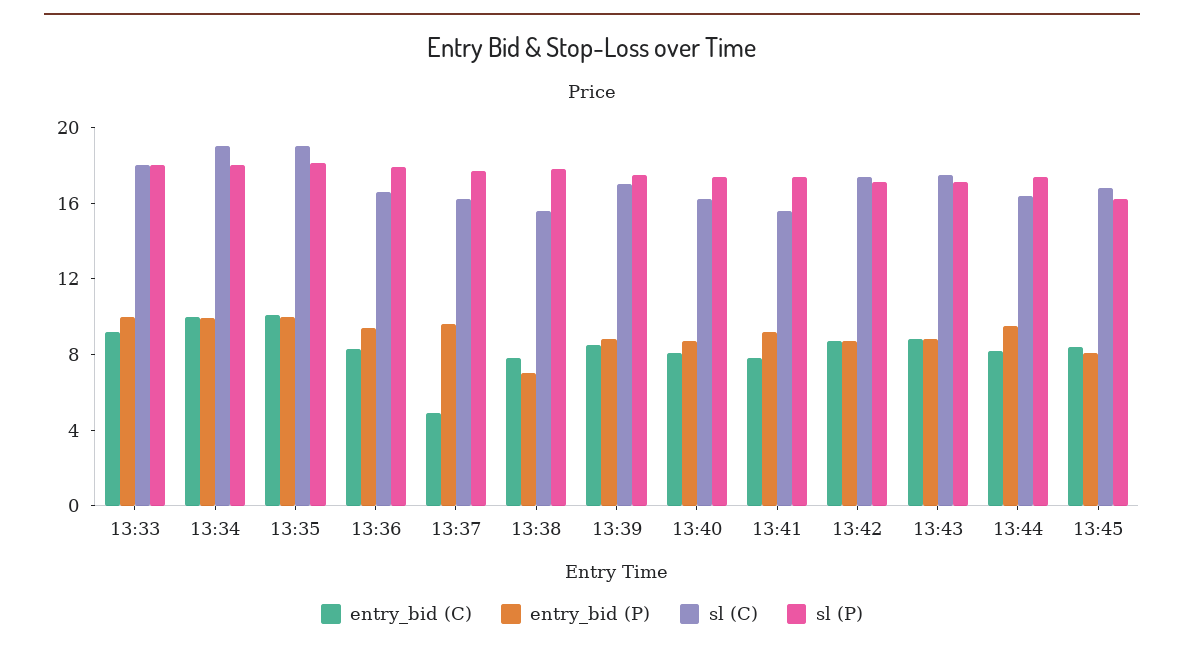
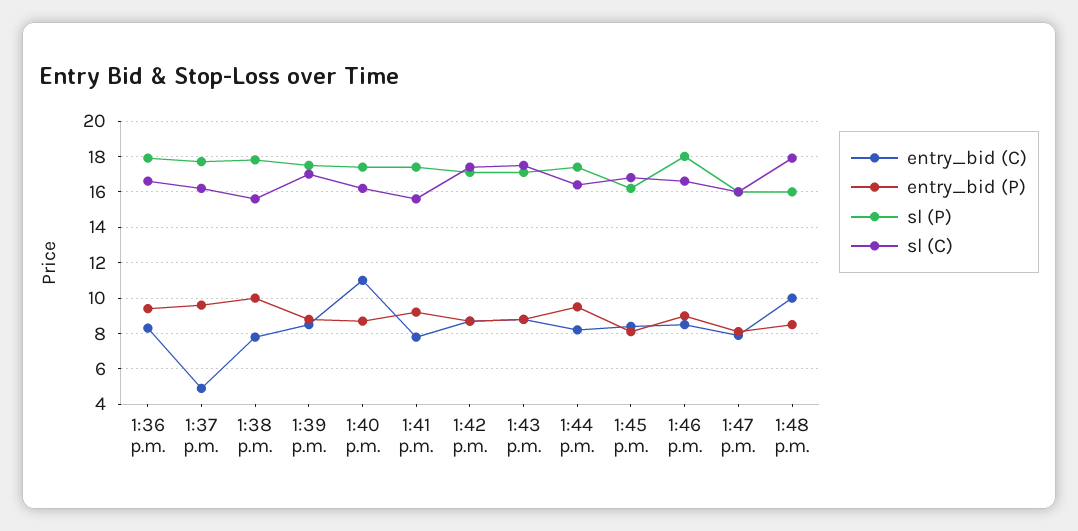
entry_bid (C), 13:33: 9 -> none
entry_bid (P), 13:33: 10 -> none
sl (C), 13:33: 18 -> none
sl (P), 13:33: 18 -> none
entry_bid (C), 13:34: 10 -> none
entry_bid (P), 13:34: 10 -> none
sl (C), 13:34: 19 -> none
sl (P), 13:34: 18 -> none
entry_bid (C), 13:35: 10 -> none
entry_bid (P), 13:35: 10 -> none
sl (C), 13:35: 19 -> none
sl (P), 13:35: 18 -> none
entry_bid (P), 13:38: 7 -> 10
entry_bid (C), 13:40: 8 -> 11
entry_bid (C), 1:46 p.m.: none -> 8.5
entry_bid (P), 1:46 p.m.: none -> 9
sl (P), 1:46 p.m.: none -> 18
sl (C), 1:46 p.m.: none -> 16.5
entry_bid (C), 1:47 p.m.: none -> 8
entry_bid (P), 1:47 p.m.: none -> 8
sl (P), 1:47 p.m.: none -> 16
sl (C), 1:47 p.m.: none -> 16
entry_bid (C), 1:48 p.m.: none -> 10
entry_bid (P), 1:48 p.m.: none -> 8.5
sl (P), 1:48 p.m.: none -> 16
sl (C), 1:48 p.m.: none -> 18

